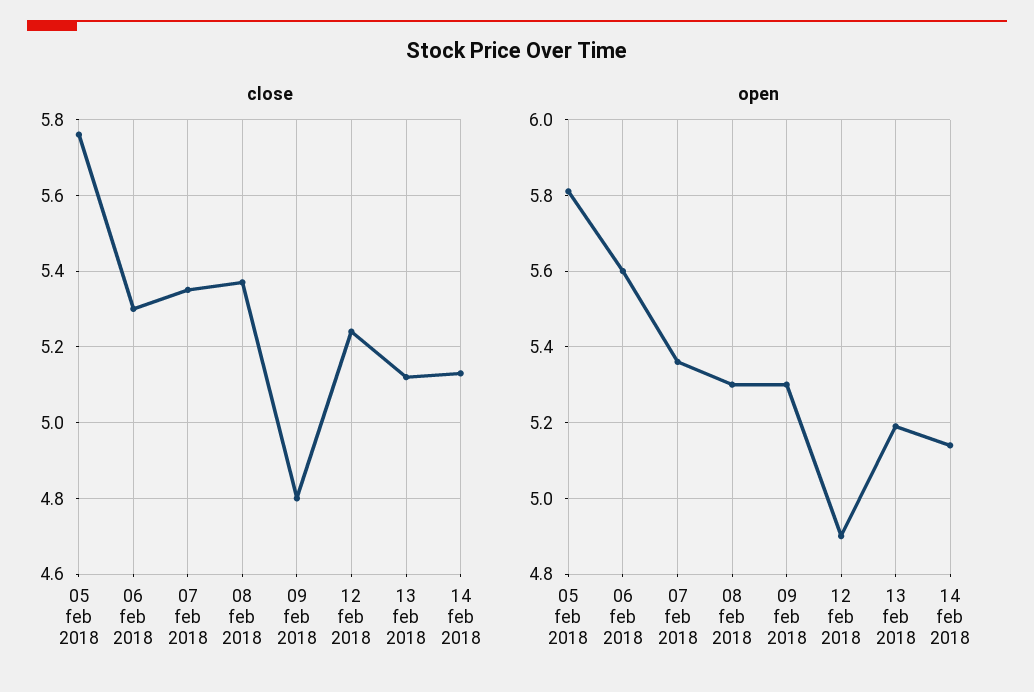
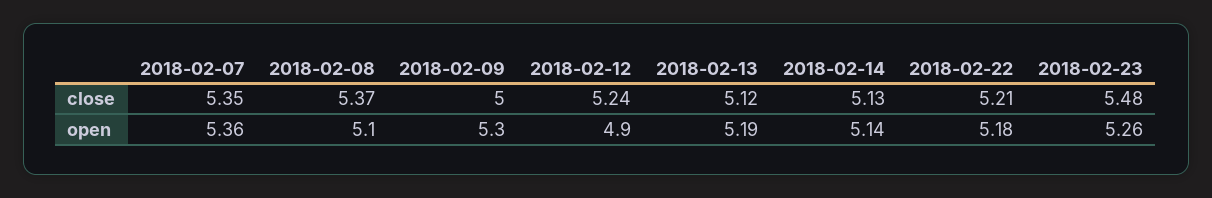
close, 05 feb 2018: 5.75 -> none
close, 06 feb 2018: 5.3 -> none
close, 09 feb 2018: 4.8 -> 5
open, 05 feb 2018: 5.8 -> none
open, 06 feb 2018: 5.6 -> none
open, 08 feb 2018: 5.3 -> 5.1
close, 2018-02-22: none -> 5.21
close, 2018-02-23: none -> 5.48
open, 2018-02-22: none -> 5.18
open, 2018-02-23: none -> 5.26

